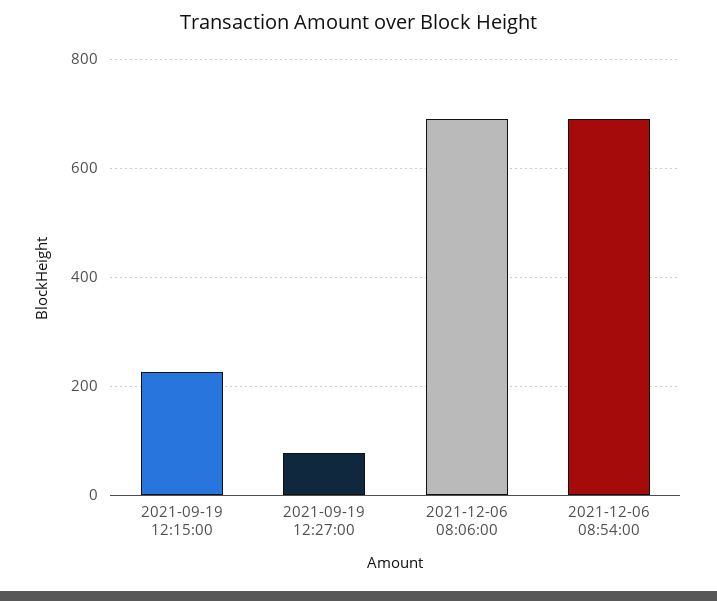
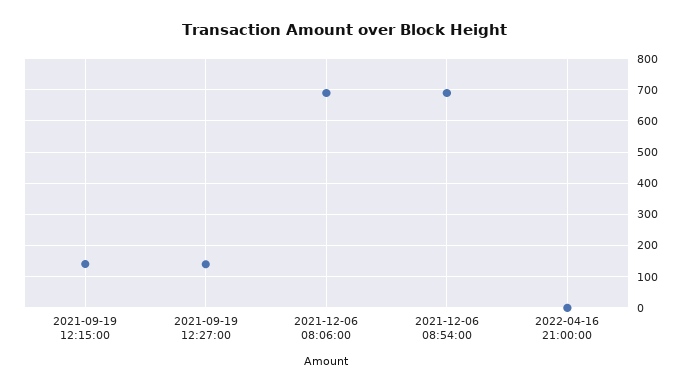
2021-09-19 12:15:00: 220 -> 140
2021-09-19 12:27:00: 80 -> 140
2022-04-16 21:00:00: none -> 0

